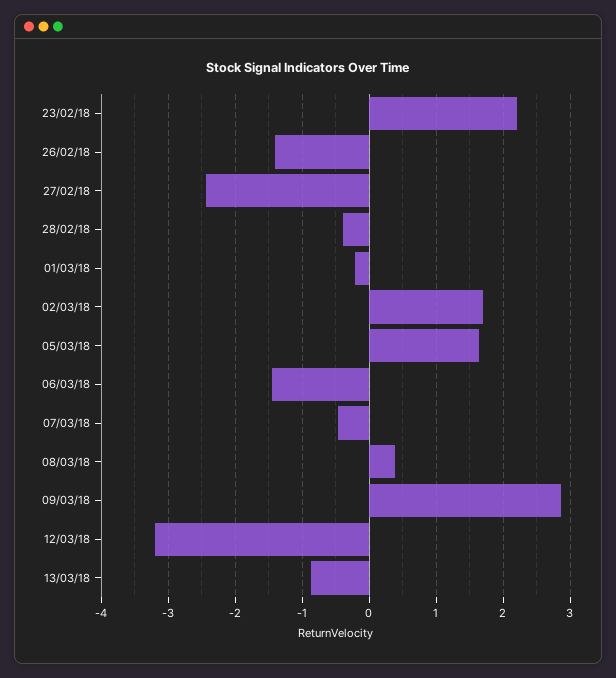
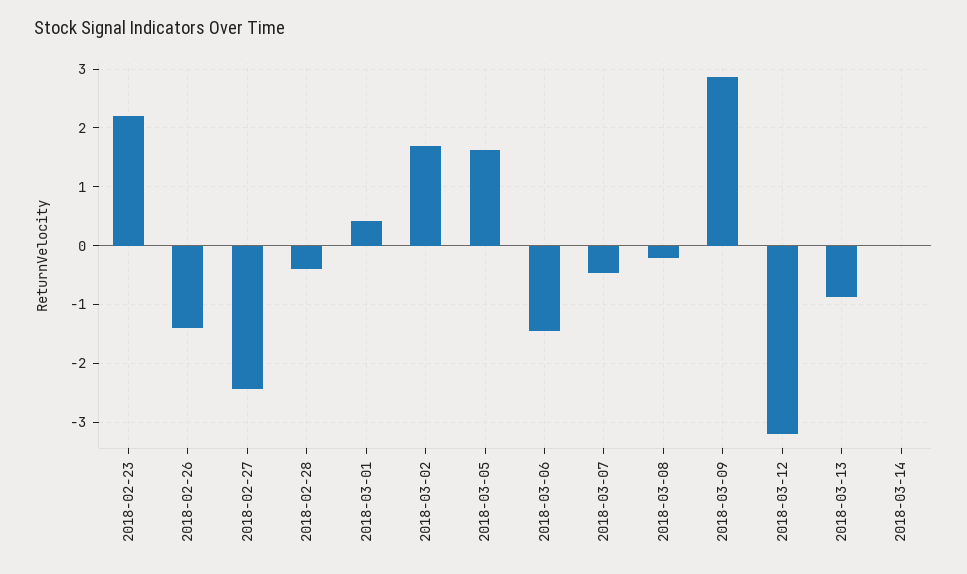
01/03/18: -0.2 -> 0.4
08/03/18: 0.4 -> -0.2
2018-03-14: none -> 0

